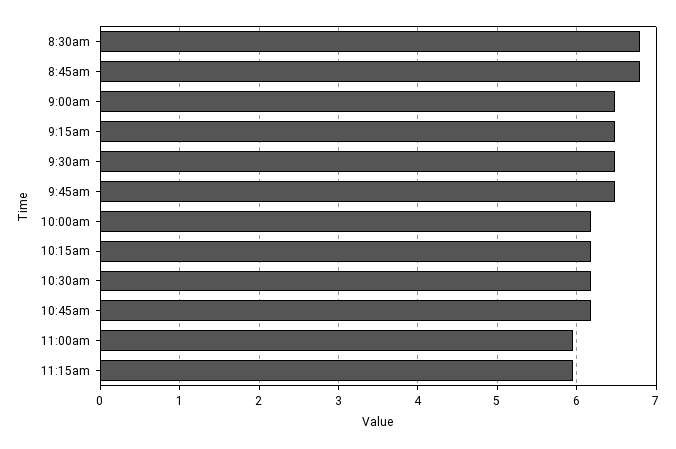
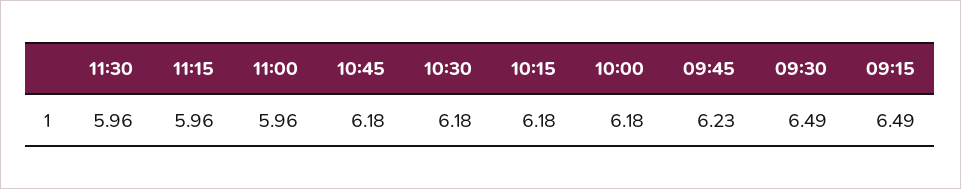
8:30am: 6.8 -> none
8:45am: 6.8 -> none
9:00am: 6.5 -> none
9:45am: 6.5 -> 6.23
11:30: none -> 5.96

